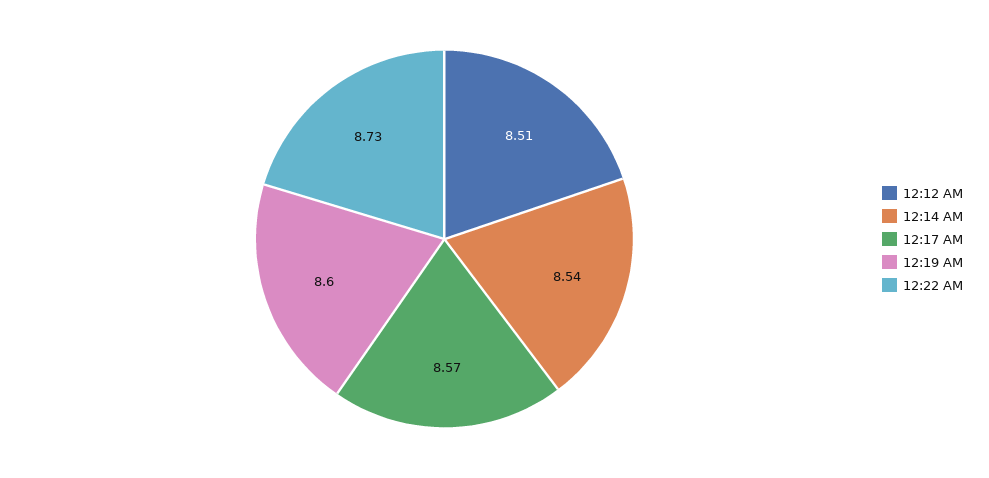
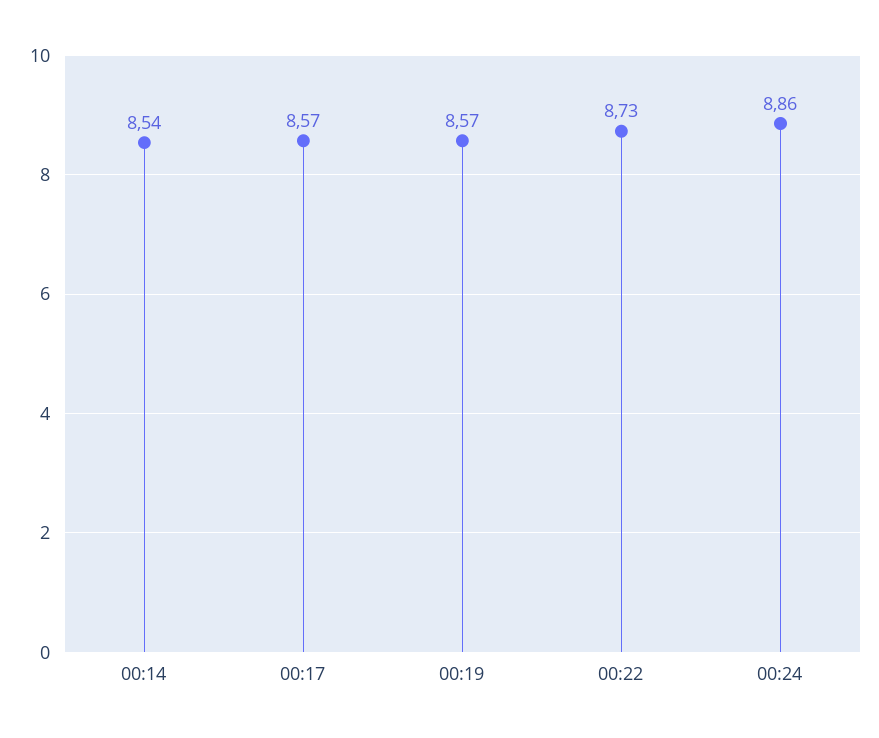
12:12 AM: 8.51 -> none
12:19 AM: 8.6 -> 8.57
00:24: none -> 8.86

